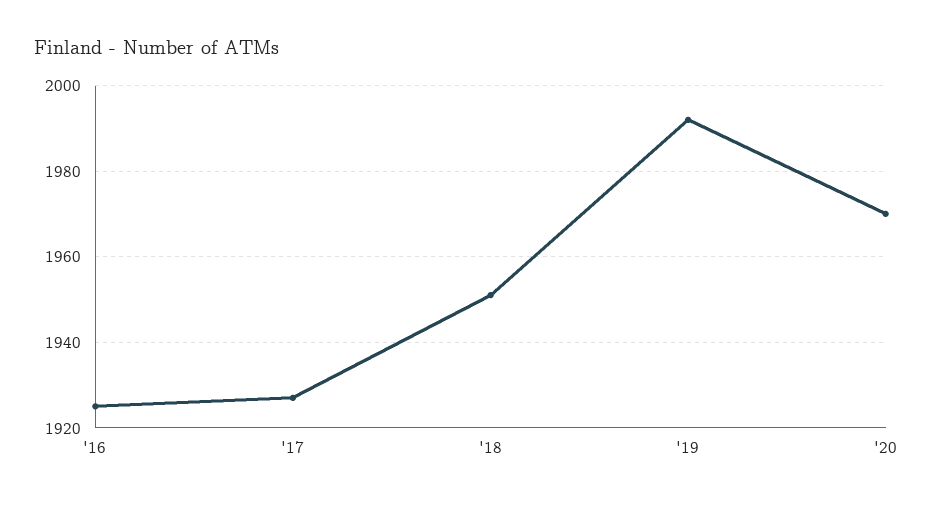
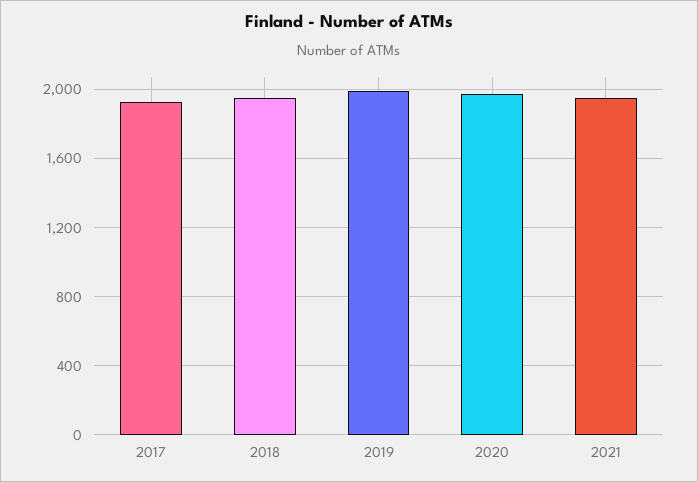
'16: 1925 -> none
2021: none -> 1950

